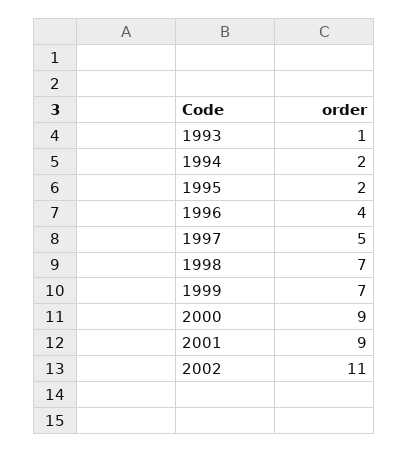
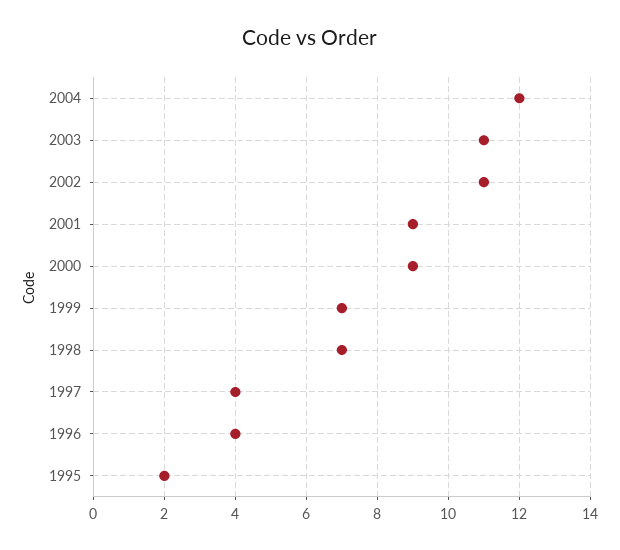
1993: 1 -> none
1994: 2 -> none
1997: 5 -> 4
2004: none -> 12
2003: none -> 11

